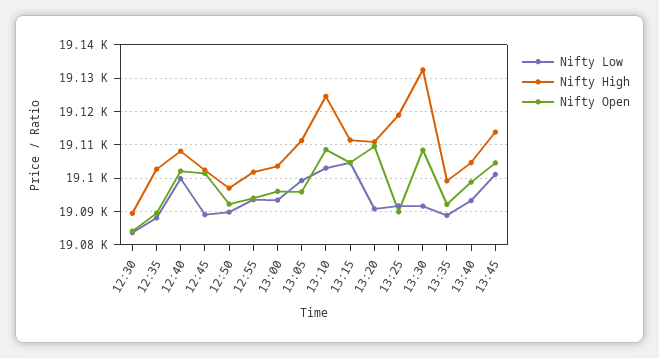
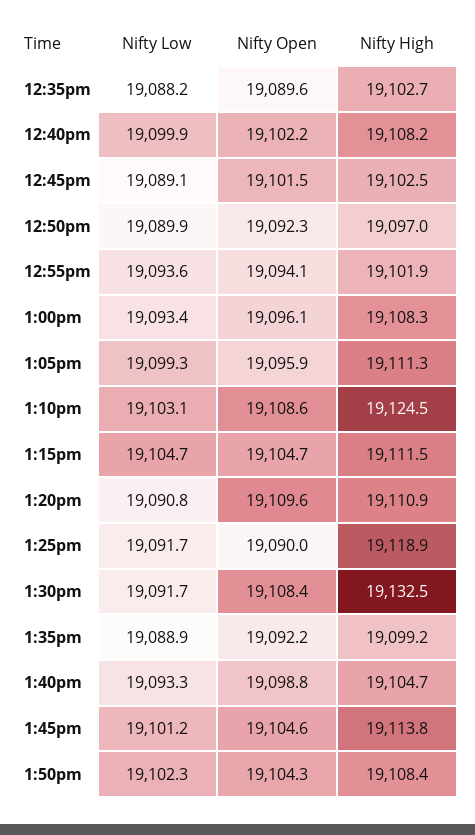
Nifty Low, 12:30: 19084 -> none
Nifty High, 12:30: 19090 -> none
Nifty Open, 12:30: 19084 -> none
Nifty High, 13:00: 19104 -> 19108.3
Nifty Low, 1:50pm: none -> 19102.3
Nifty Open, 1:50pm: none -> 19104.3
Nifty High, 1:50pm: none -> 19108.4

